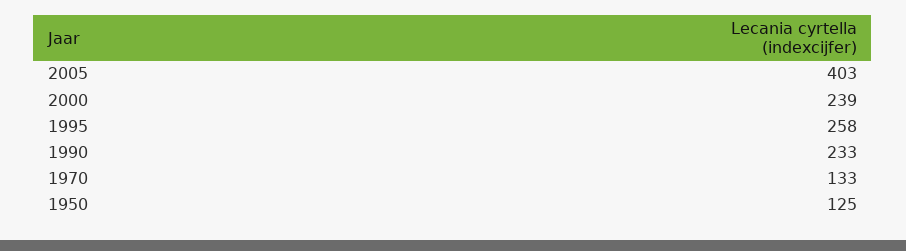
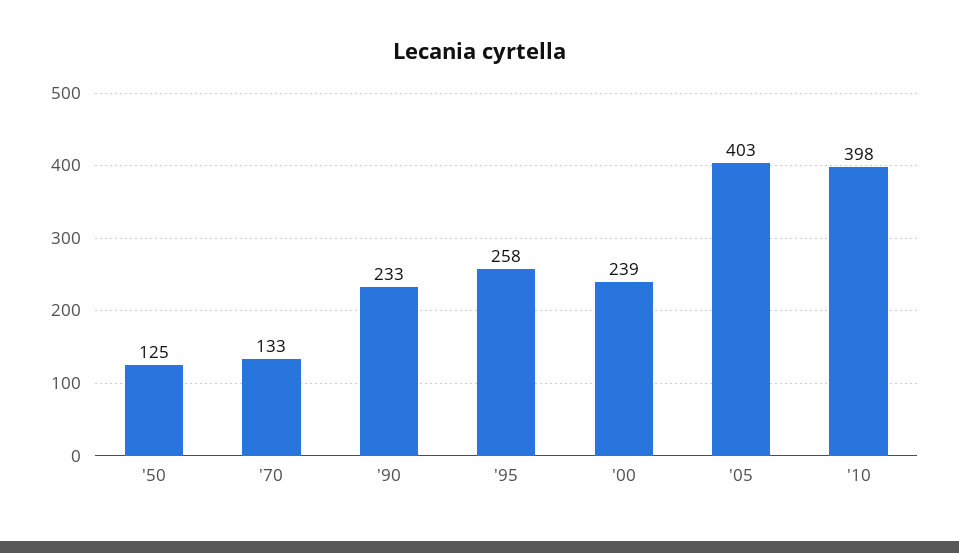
'10: none -> 398

